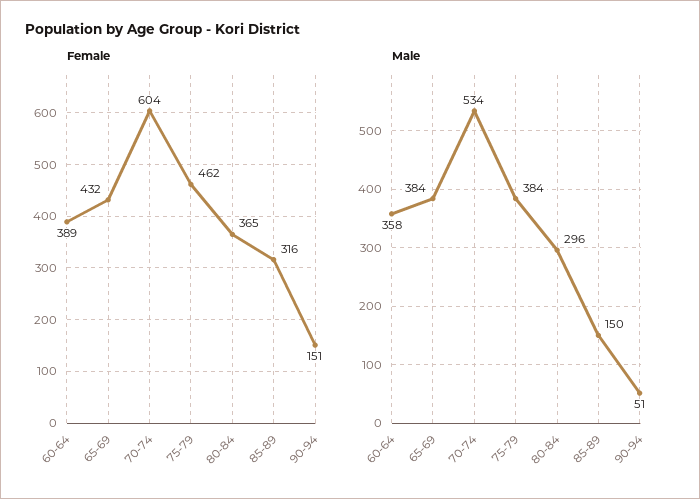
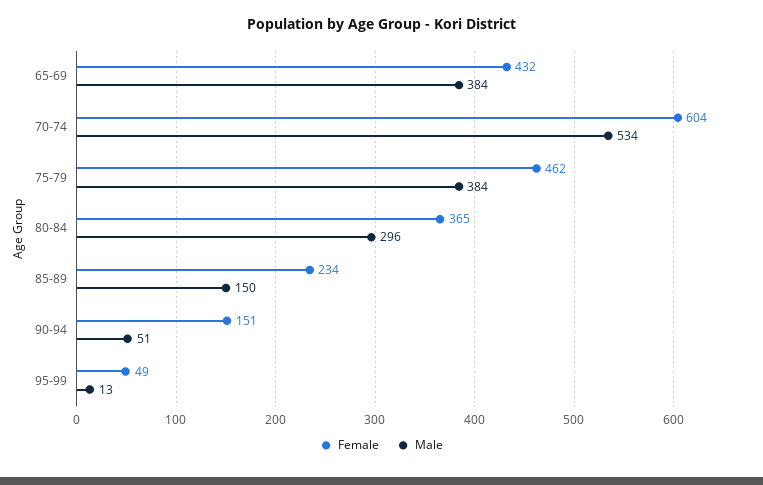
Female, 60-64: 389 -> none
Female, 85-89: 316 -> 234
Male, 60-64: 358 -> none
Female, 95-99: none -> 49
Male, 95-99: none -> 13

